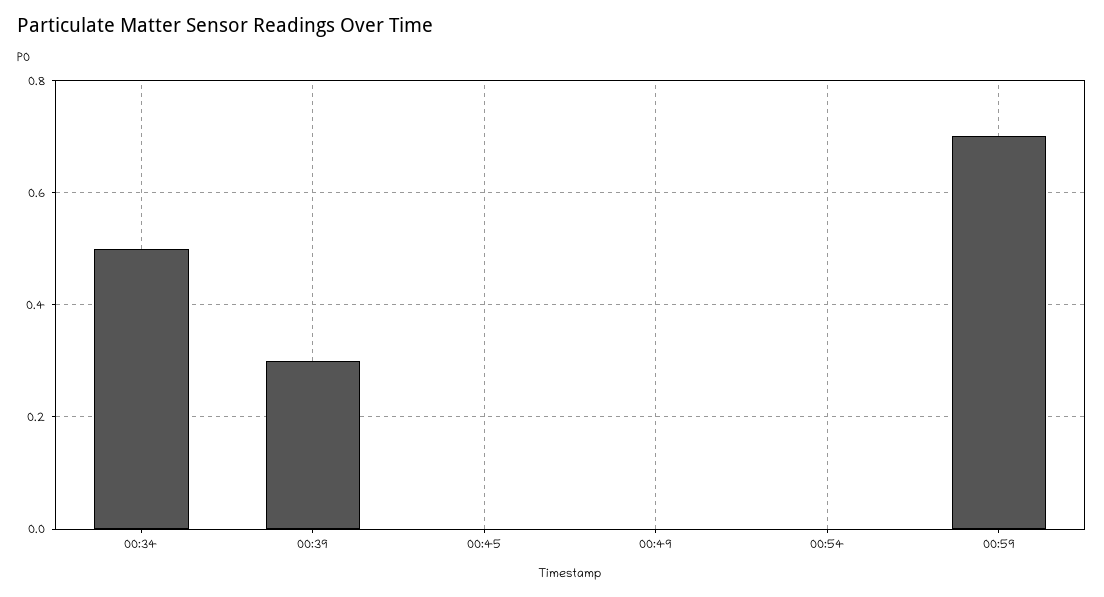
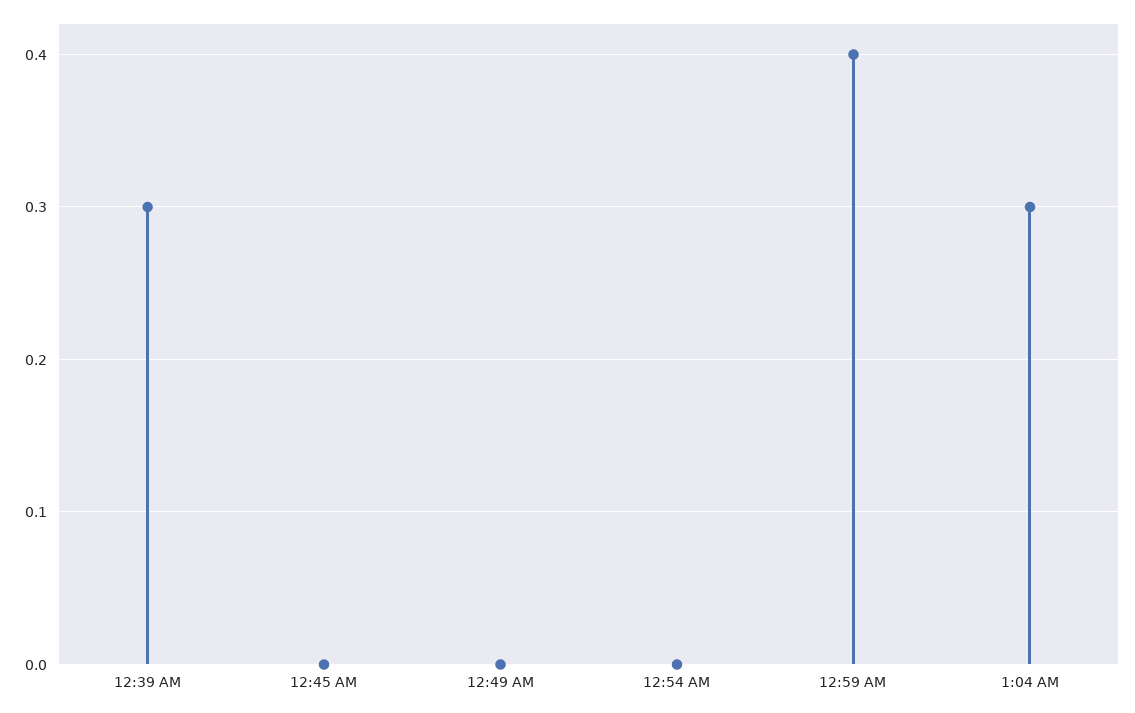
00:34: 0.5 -> none
00:59: 0.7 -> 0.4
1:04 AM: none -> 0.3

